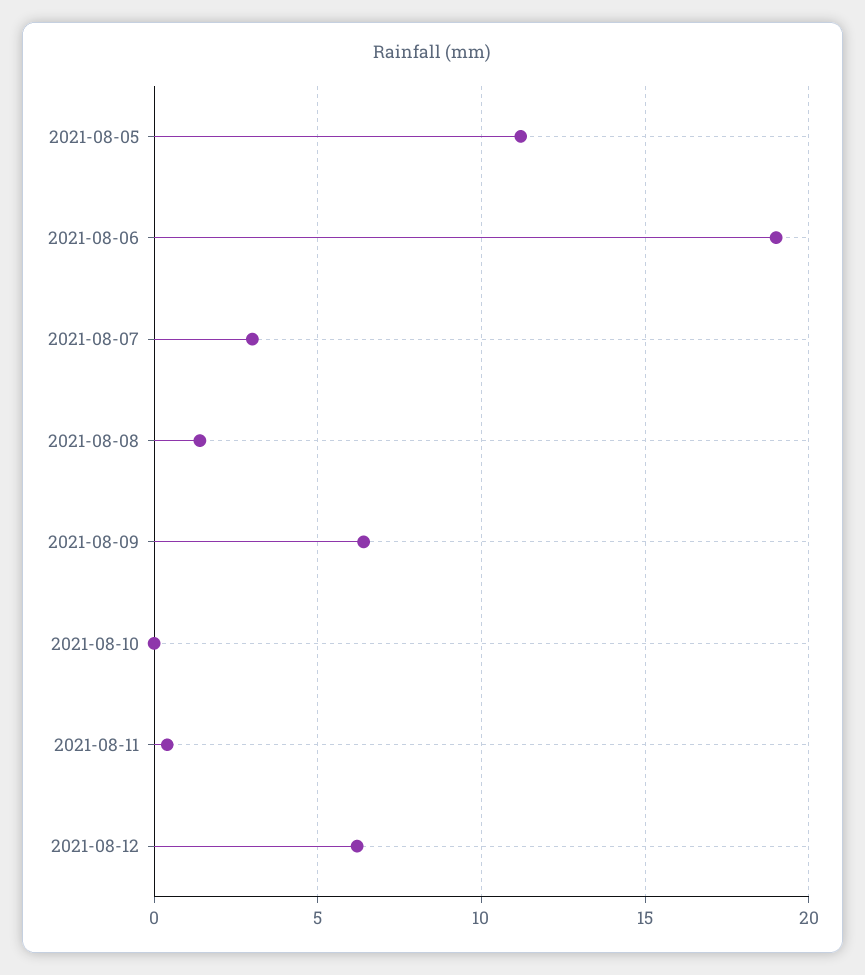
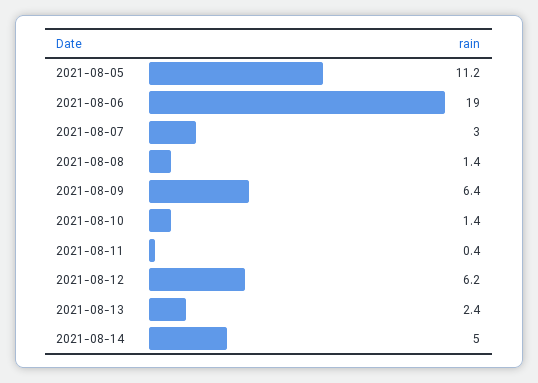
2021-08-10: 0 -> 1.4
2021-08-13: none -> 2.4
2021-08-14: none -> 5

